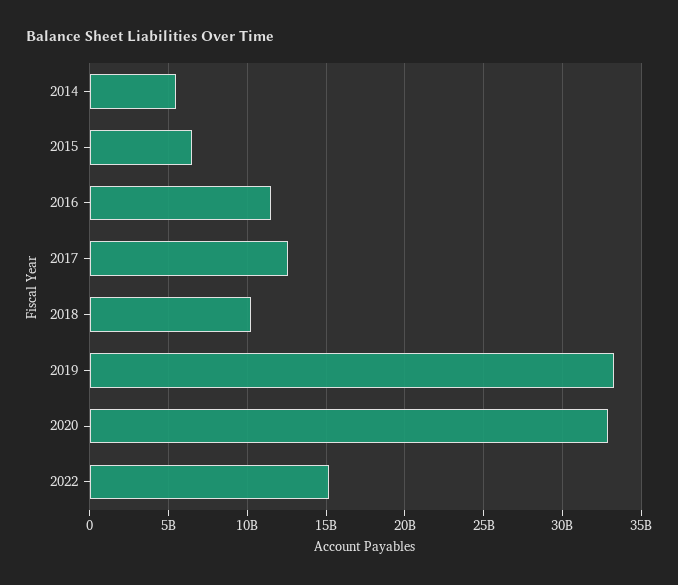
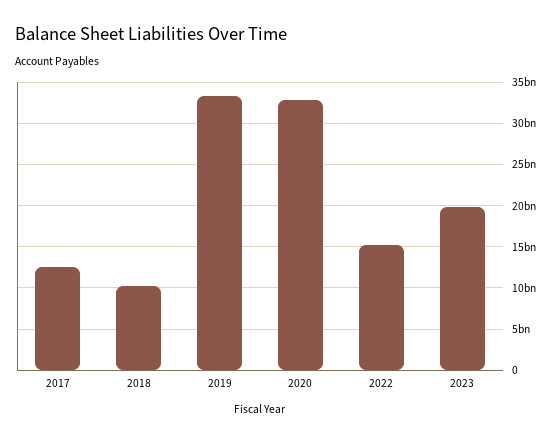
2014: 5500000000 -> none
2015: 6500000000 -> none
2016: 11500000000 -> none
2023: none -> 20000000000

